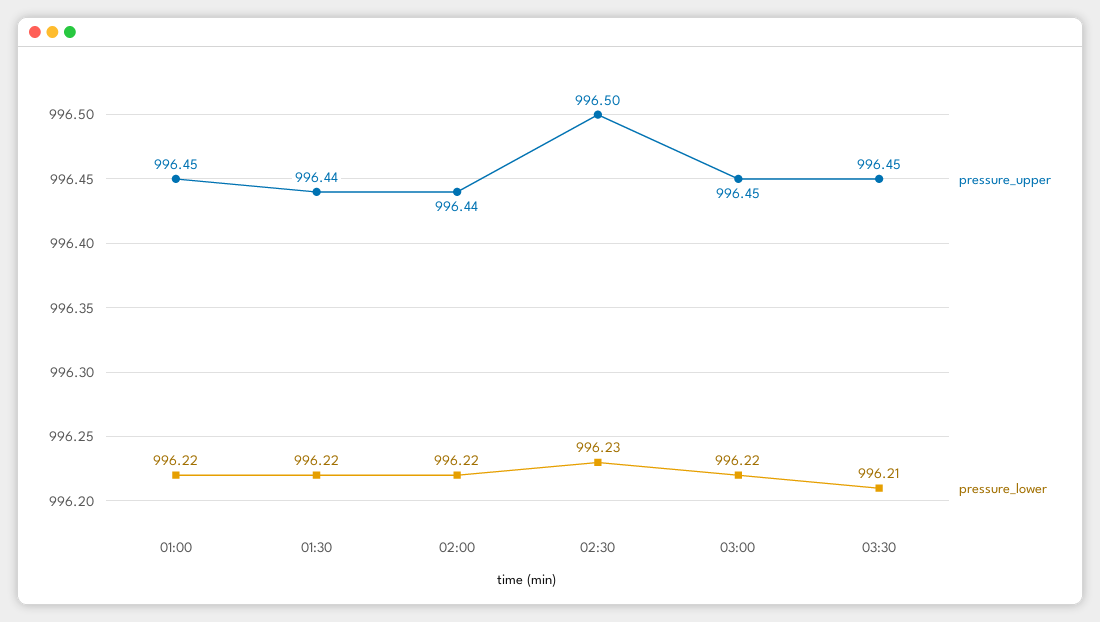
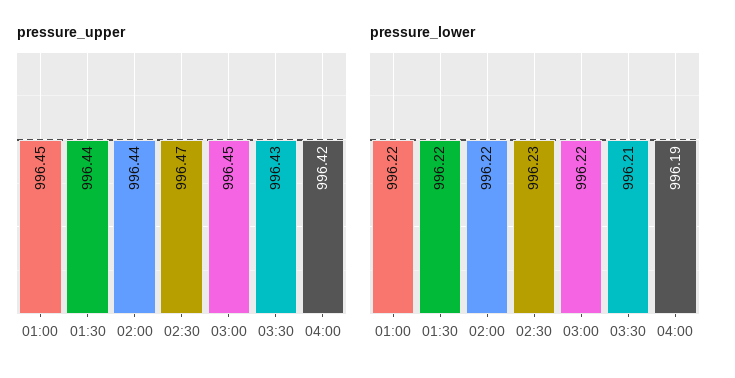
pressure_upper, 02:30: 996.5 -> 996.47
pressure_upper, 03:30: 996.45 -> 996.43
pressure_upper, 04:00: none -> 996.42
pressure_lower, 04:00: none -> 996.19

